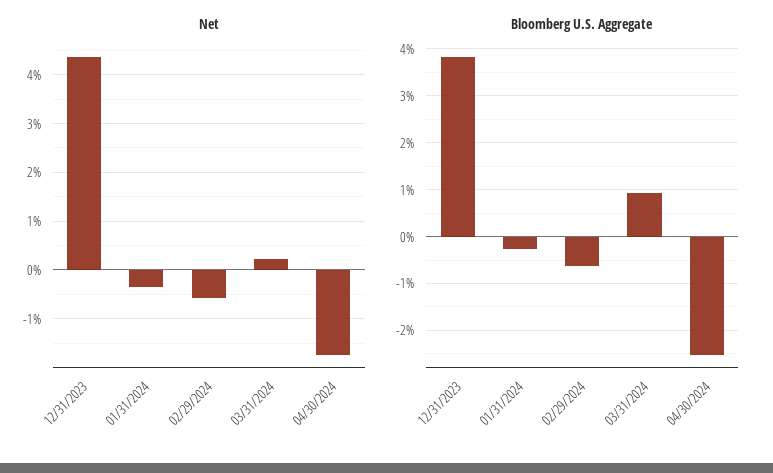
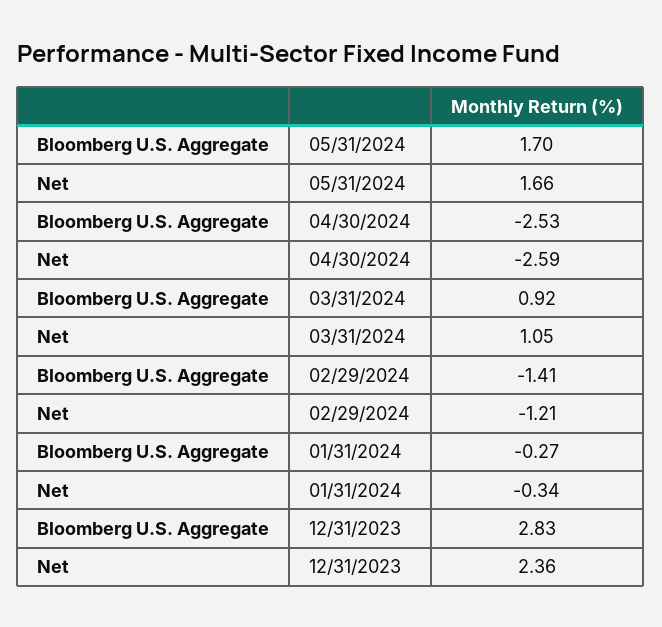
Net, 12/31/2023: 4.4 -> 2.36
Net, 02/29/2024: -0.6 -> -1.21
Net, 03/31/2024: 0.2 -> 1.05
Net, 04/30/2024: -1.8 -> -2.59
Bloomberg U.S. Aggregate, 12/31/2023: 3.8 -> 2.83
Bloomberg U.S. Aggregate, 02/29/2024: -0.6 -> -1.41
Bloomberg U.S. Aggregate, 05/31/2024: none -> 1.7
Net, 05/31/2024: none -> 1.66

